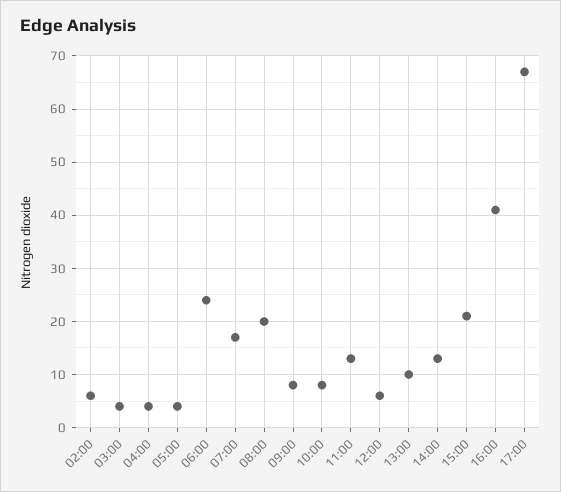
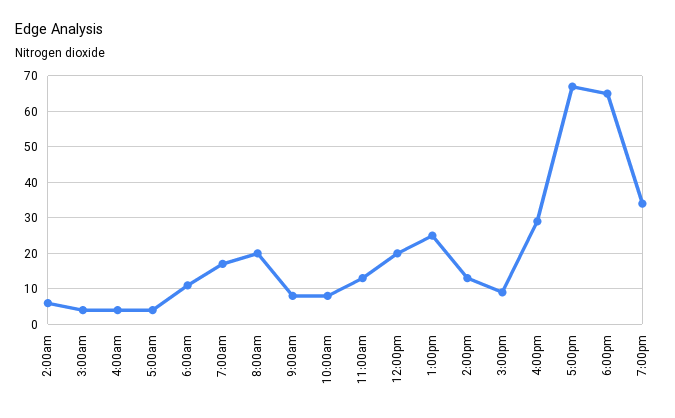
06:00: 25 -> 10
12:00: 5 -> 20
13:00: 10 -> 25
15:00: 20 -> 10
16:00: 40 -> 30
6:00pm: none -> 65
7:00pm: none -> 35

